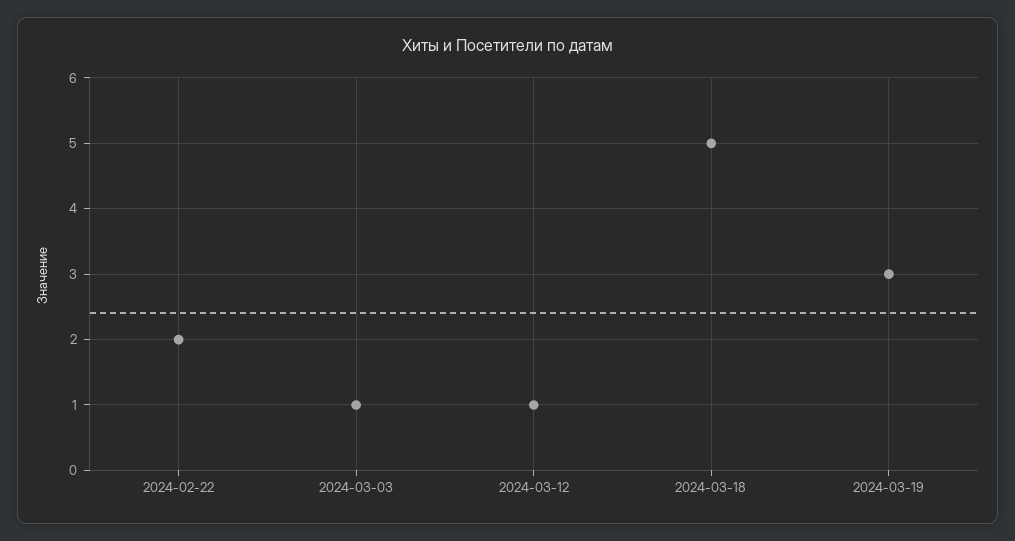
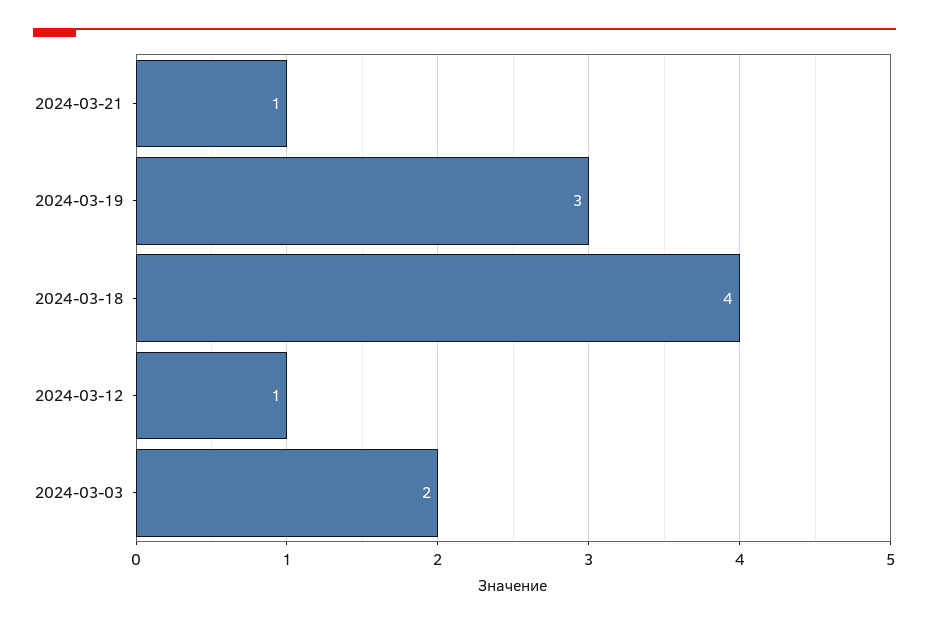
2024-02-22: 2 -> none
2024-03-03: 1 -> 2
2024-03-18: 5 -> 4
2024-03-21: none -> 1

